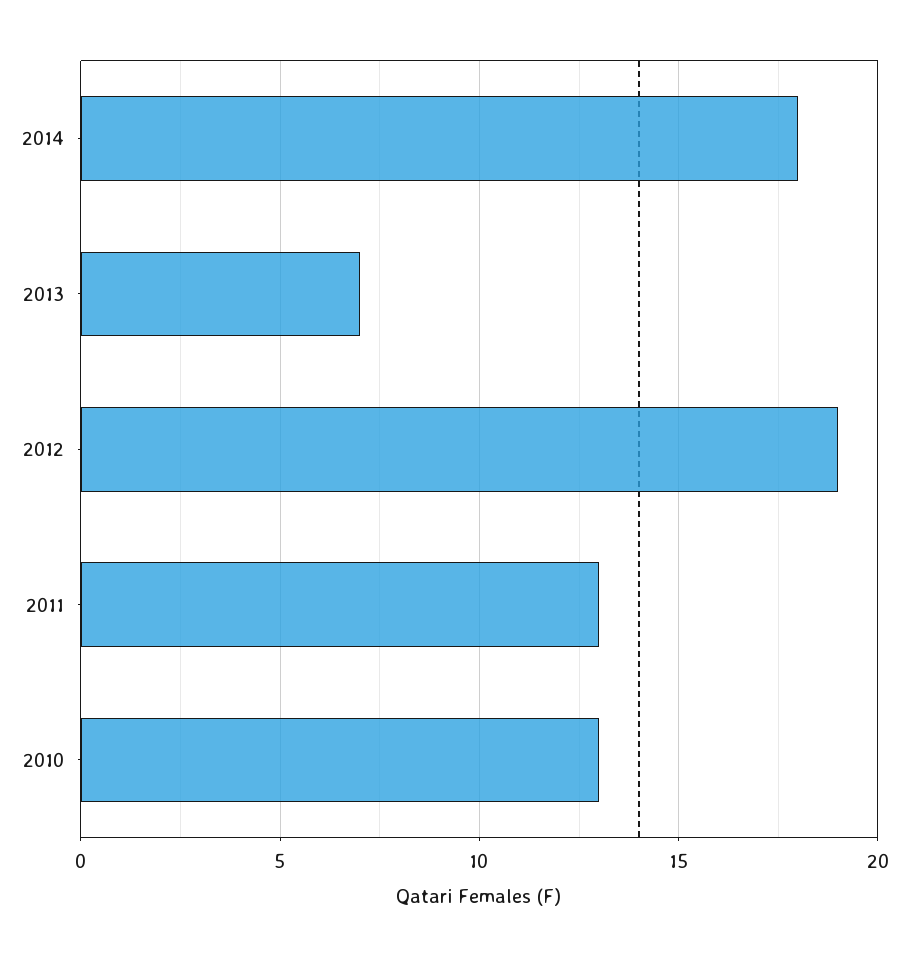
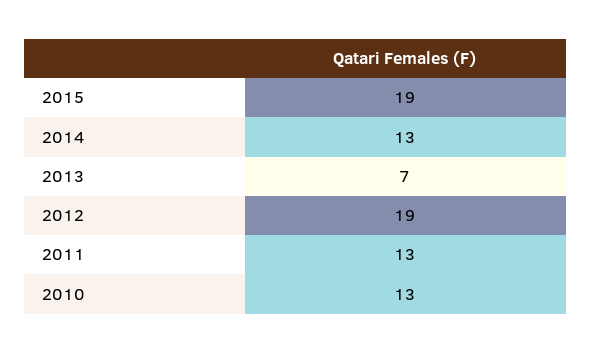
2014: 18 -> 13
2015: none -> 19

